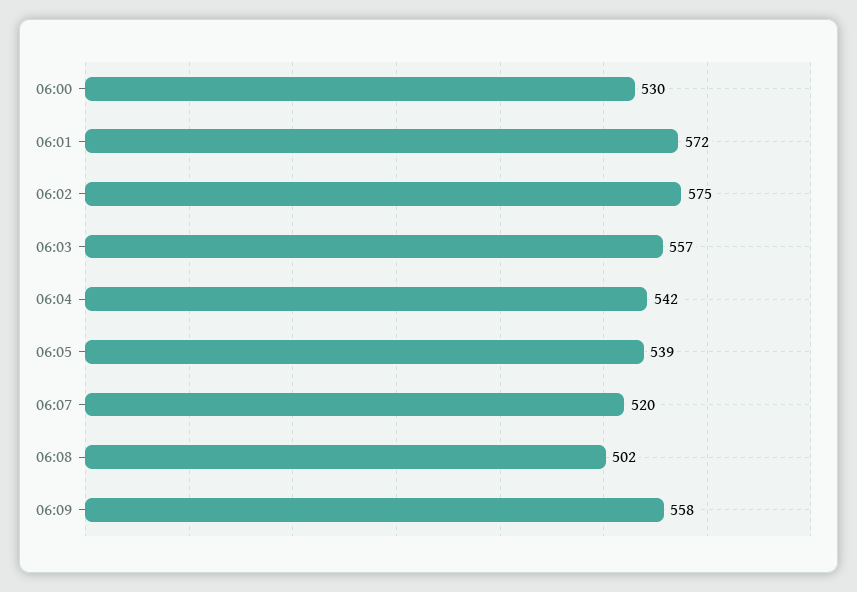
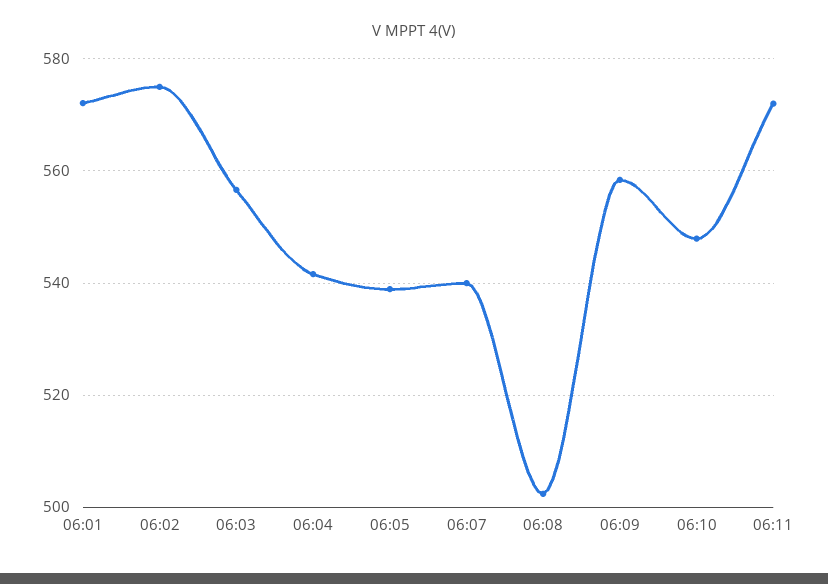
06:00: 530 -> none
06:07: 520 -> 540
06:10: none -> 548
06:11: none -> 572

